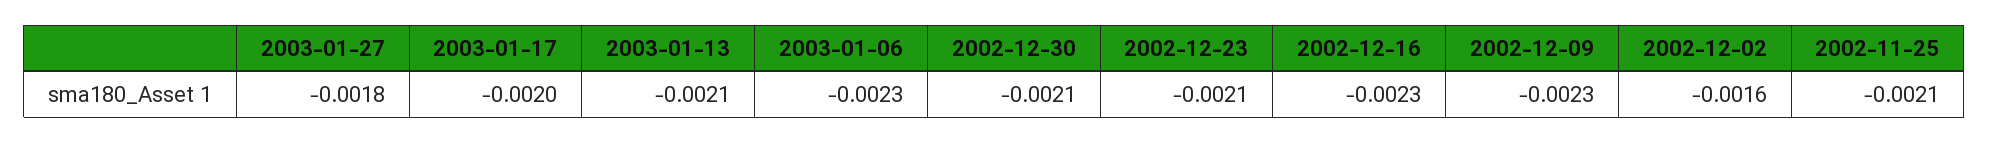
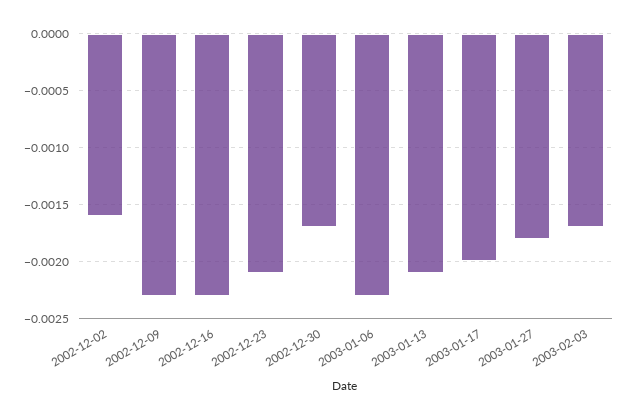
2002-12-30: -0.0021 -> -0.0017
2002-11-25: -0.0021 -> none
2003-02-03: none -> -0.0017

